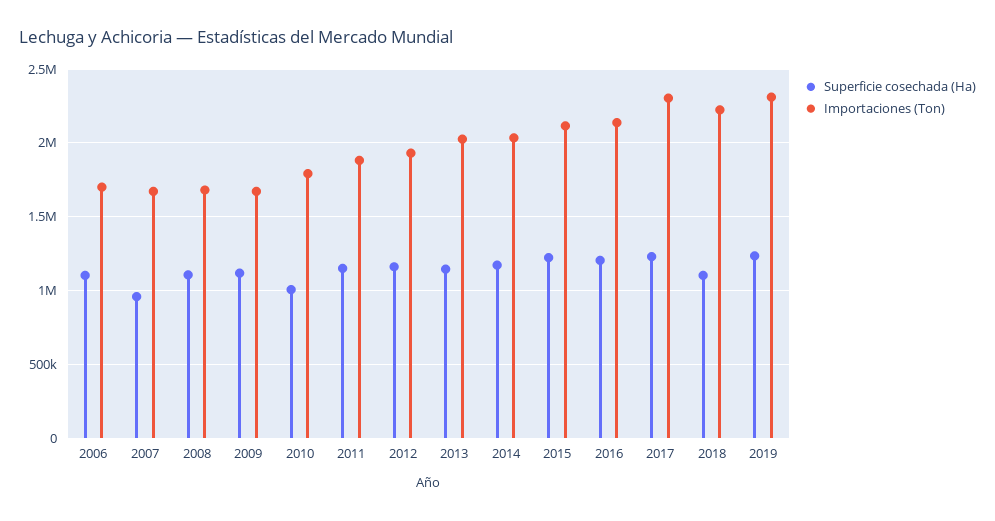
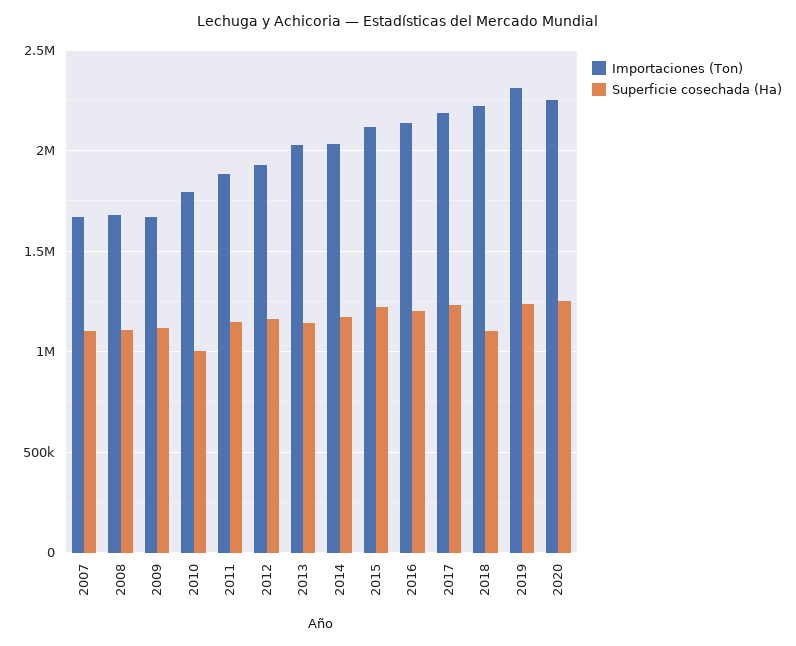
Superficie cosechada (Ha), 2006: 1100000 -> none
Importaciones (Ton), 2006: 1700000 -> none
Superficie cosechada (Ha), 2007: 950000 -> 1100000
Importaciones (Ton), 2017: 2300000 -> 2200000
Importaciones (Ton), 2020: none -> 2250000
Superficie cosechada (Ha), 2020: none -> 1250000

